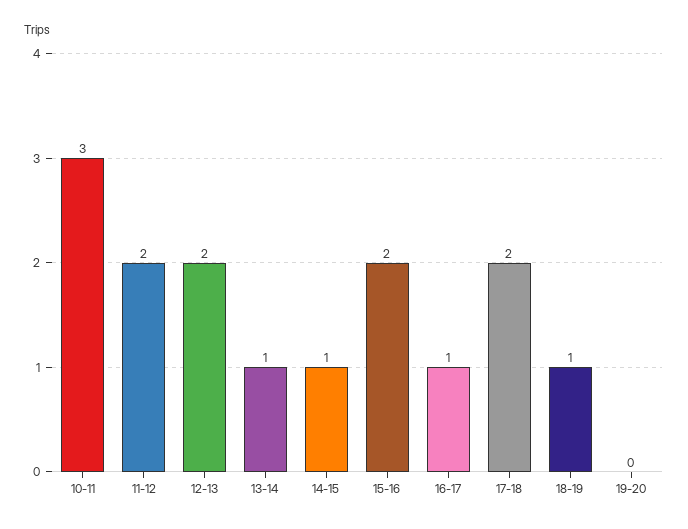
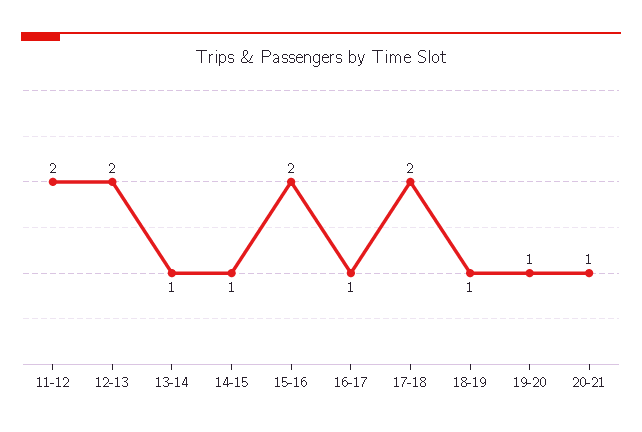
10-11: 3 -> none
19-20: 0 -> 1
20-21: none -> 1

